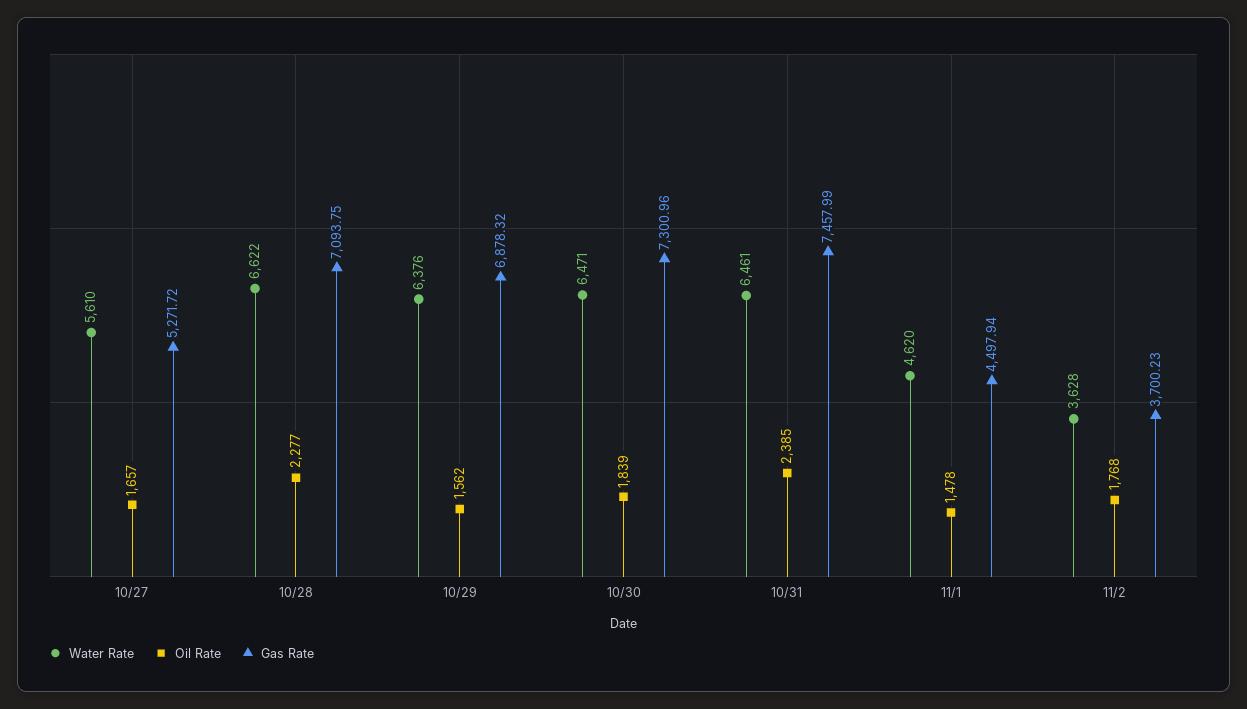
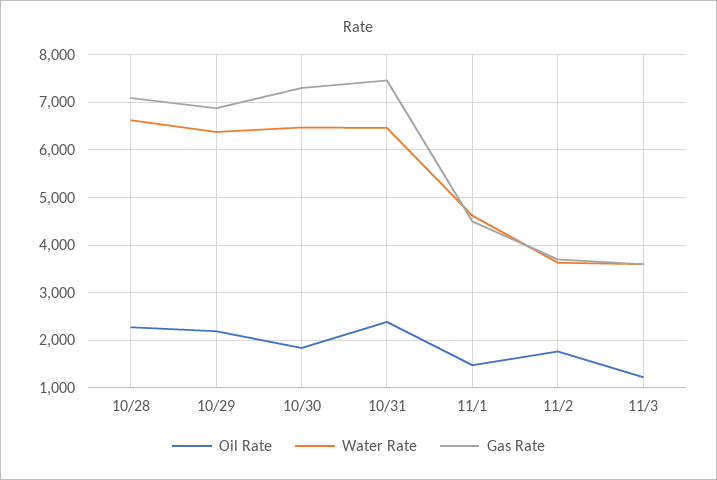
Water Rate, 10/27: 5610 -> none
Oil Rate, 10/27: 1657 -> none
Gas Rate, 10/27: 5271.72 -> none
Oil Rate, 10/29: 1562 -> 2200
Oil Rate, 11/3: none -> 1200
Water Rate, 11/3: none -> 3600
Gas Rate, 11/3: none -> 3600

